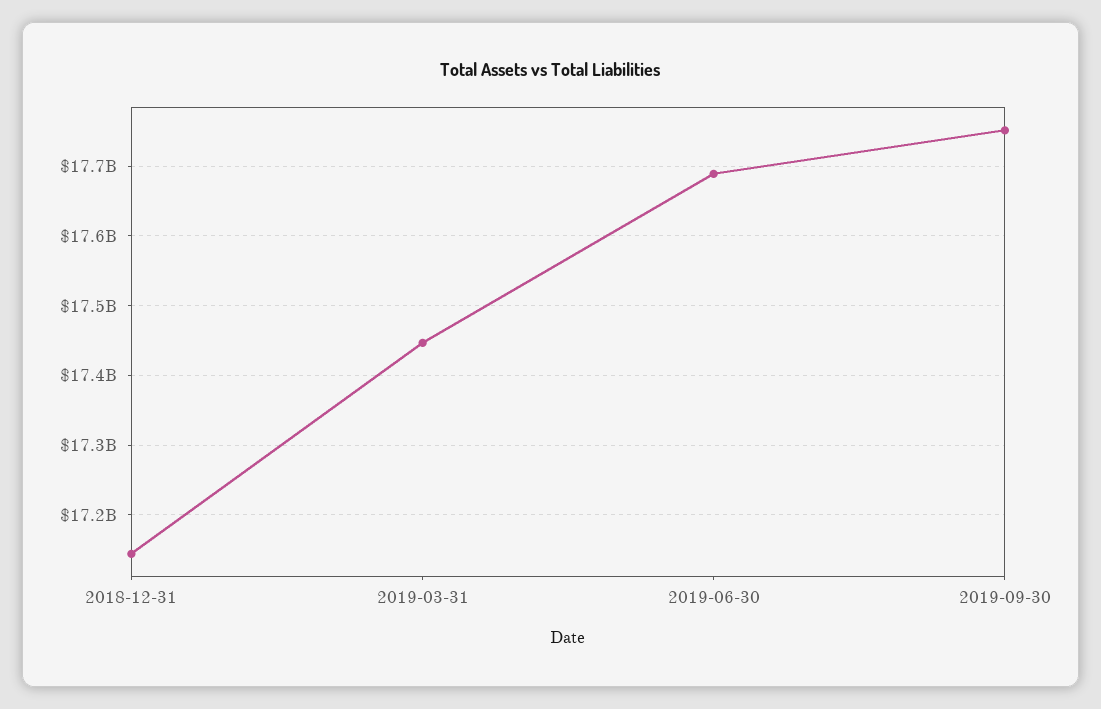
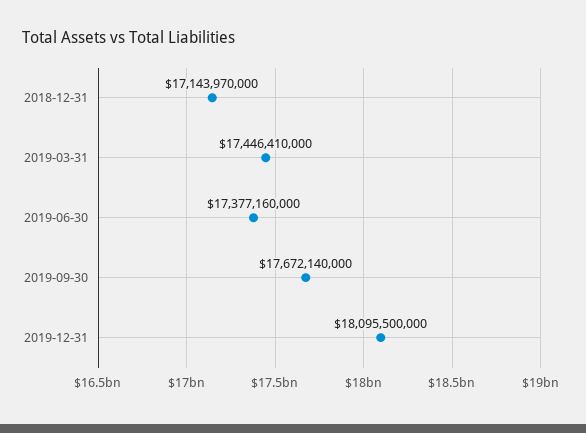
2019-06-30: 17690000000 -> 17377160000
2019-09-30: 17750000000 -> 17672140000
2019-12-31: none -> 18095500000

